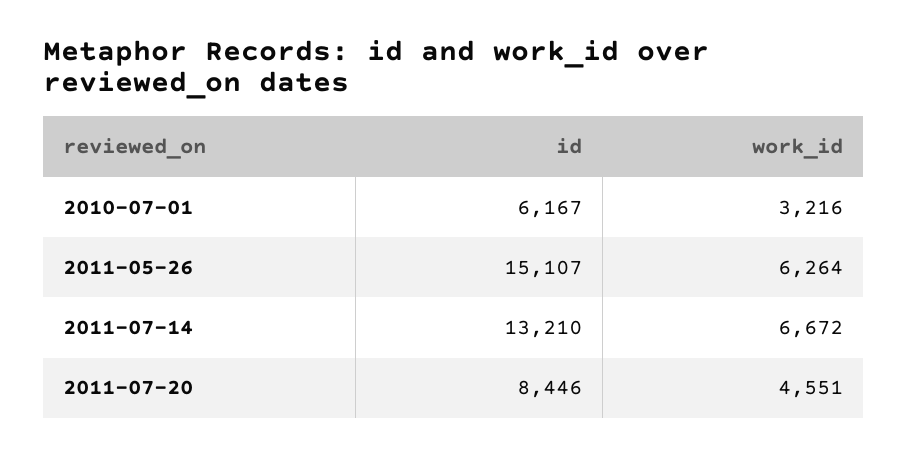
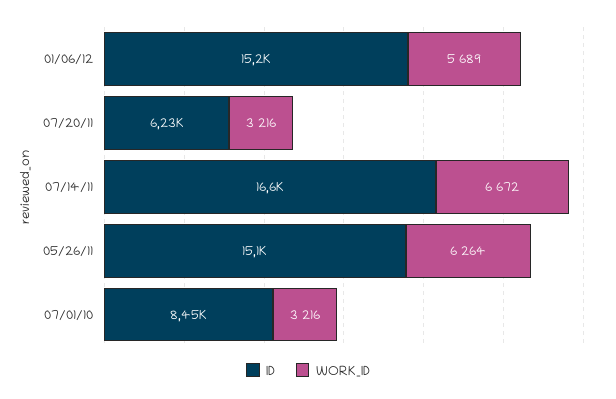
id, 2010-07-01: 6167 -> 8450
id, 2011-07-14: 13210 -> 16600
id, 2011-07-20: 8446 -> 6230
work_id, 2011-07-20: 4551 -> 3216
id, 01/06/12: none -> 15200
work_id, 01/06/12: none -> 5689

